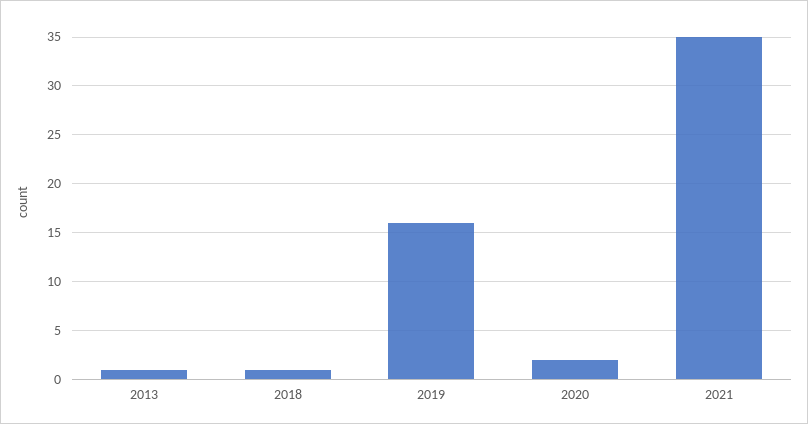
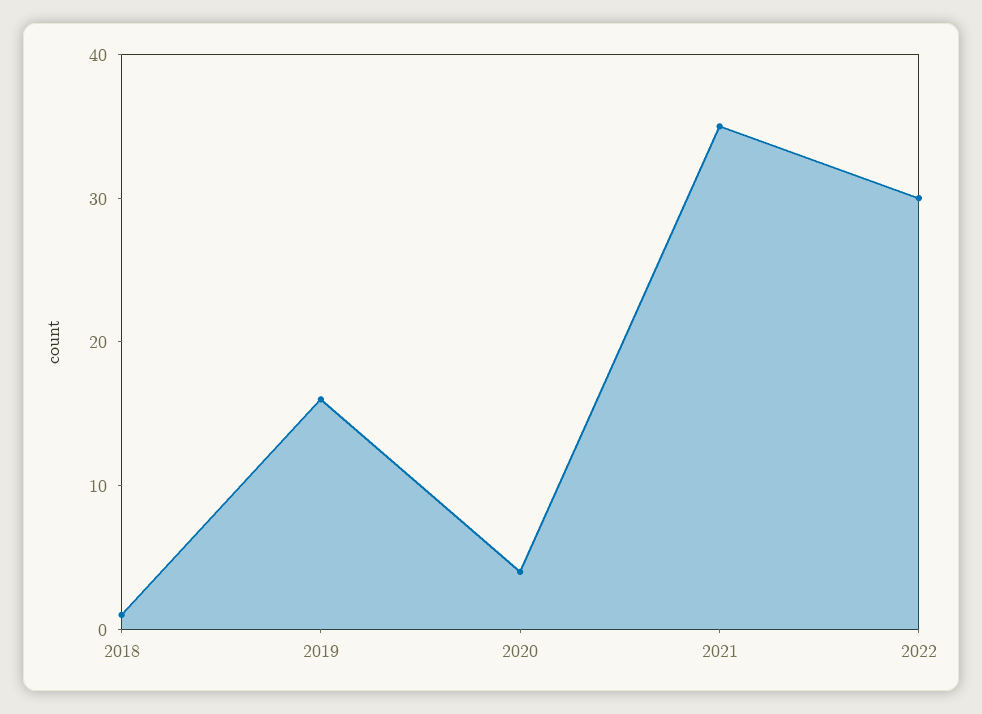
2013: 1 -> none
2020: 2 -> 4
2022: none -> 30

